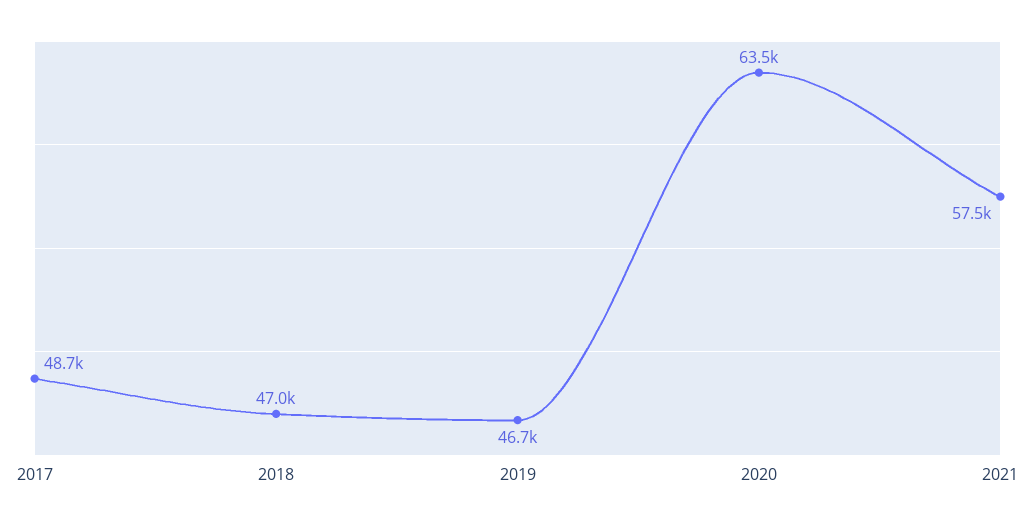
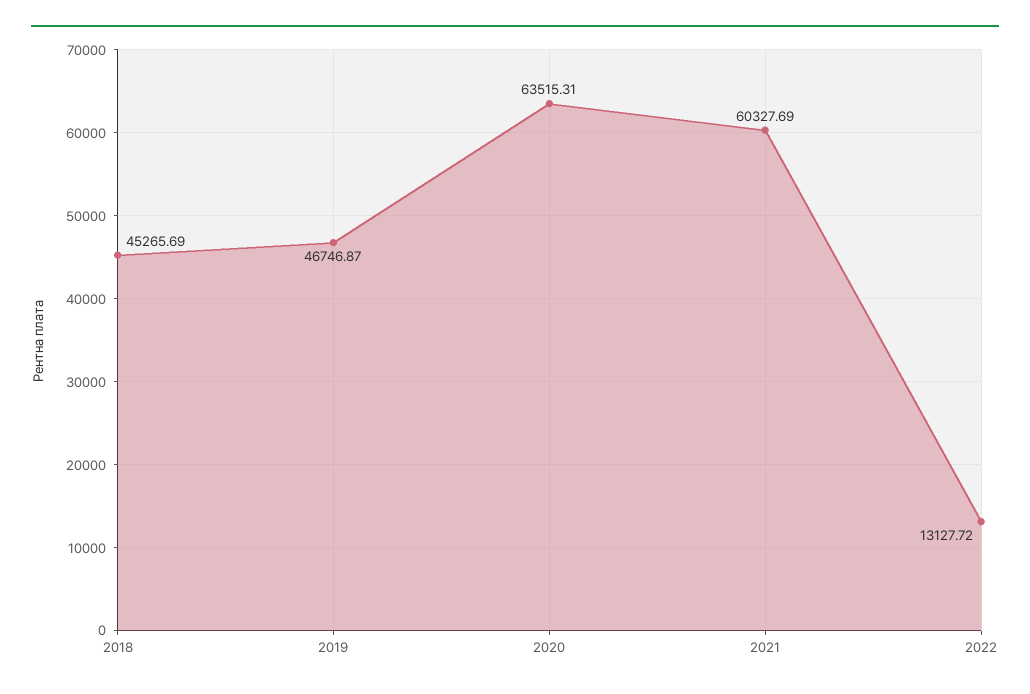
2017: 48700 -> none
2018: 47000 -> 45265.69
2021: 57500 -> 60327.69
2022: none -> 13127.72

